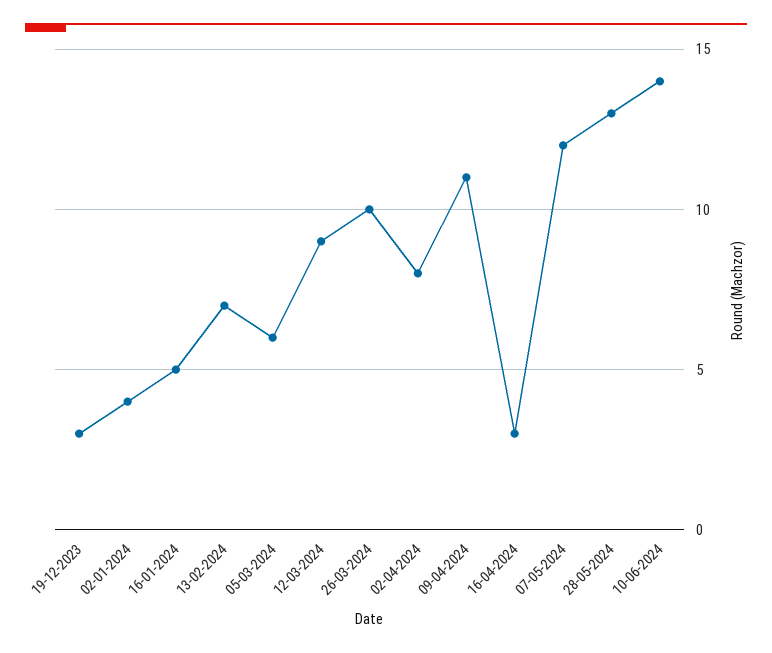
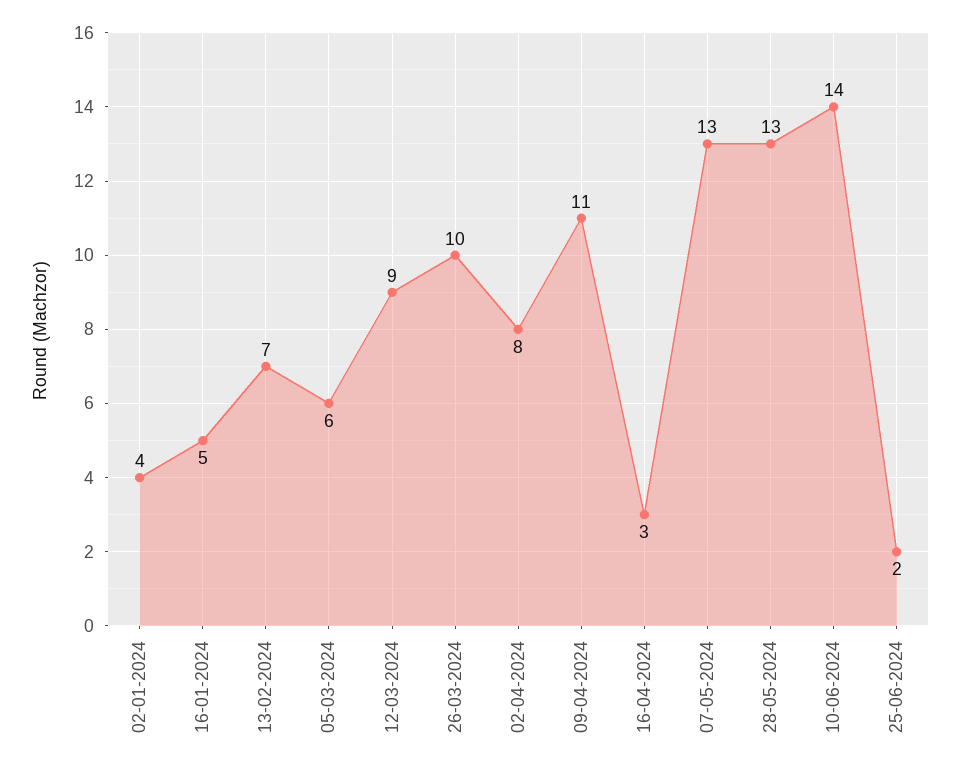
19-12-2023: 3 -> none
07-05-2024: 12 -> 13
25-06-2024: none -> 2

